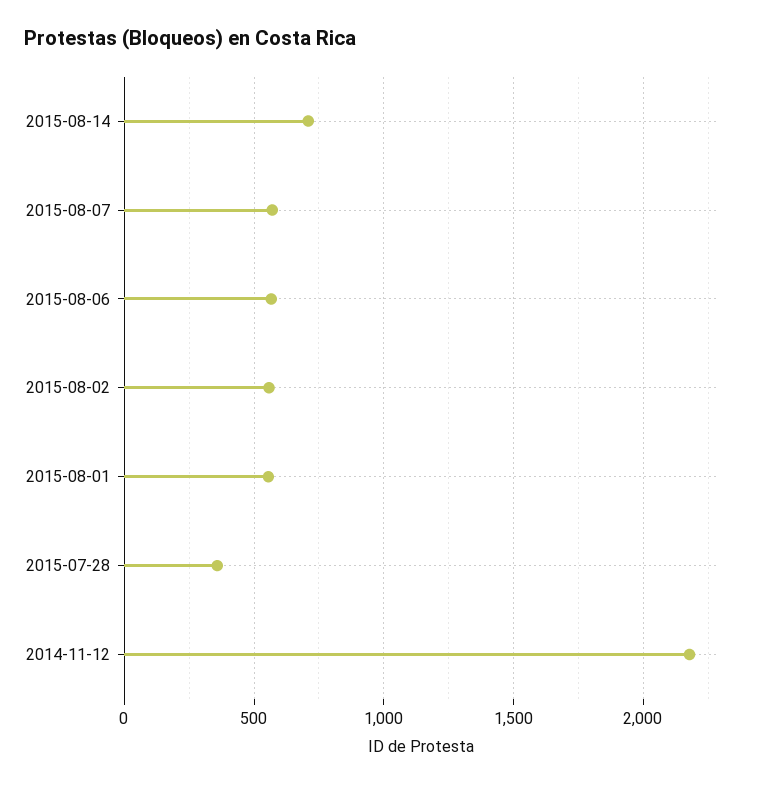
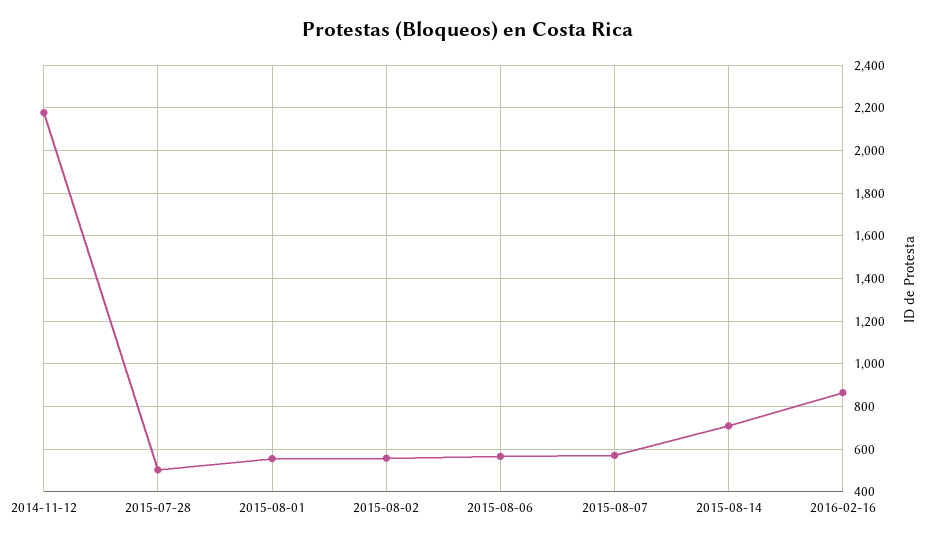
2015-07-28: 350 -> 500
2016-02-16: none -> 850

